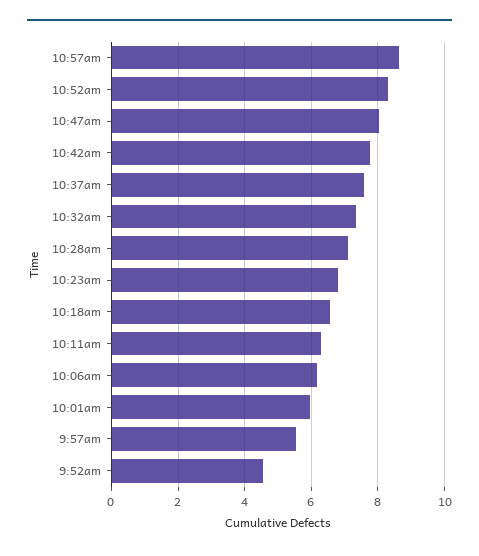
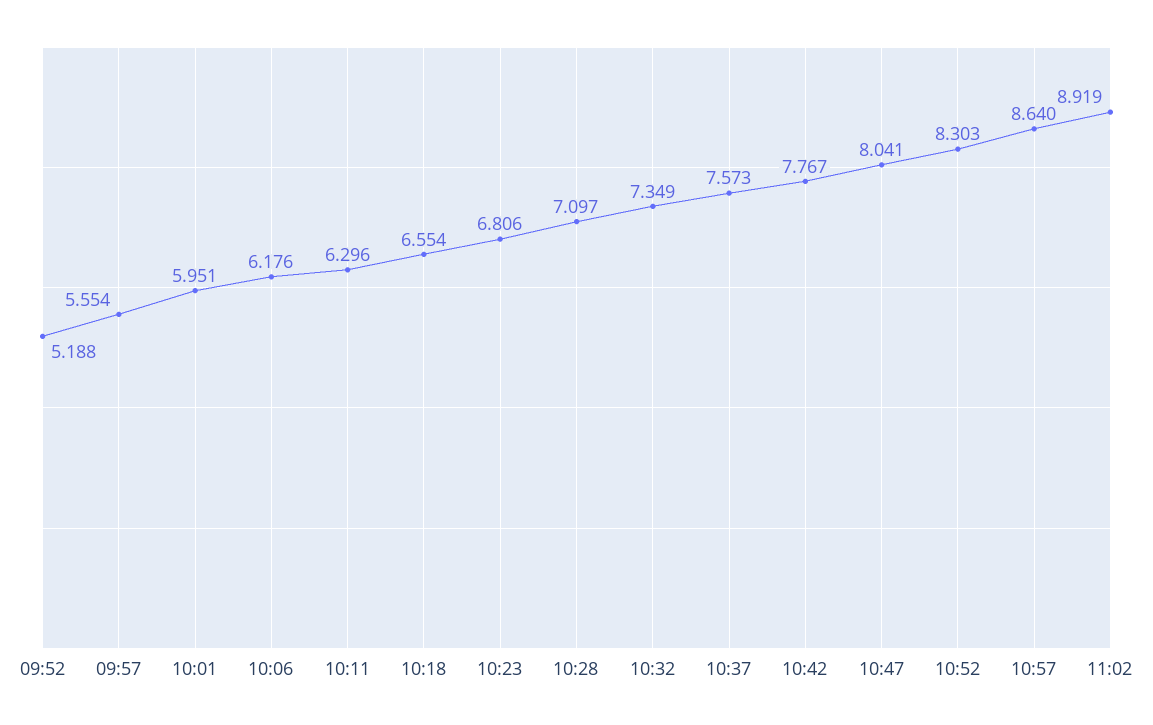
9:52am: 4.6 -> 5.188
11:02: none -> 8.919

